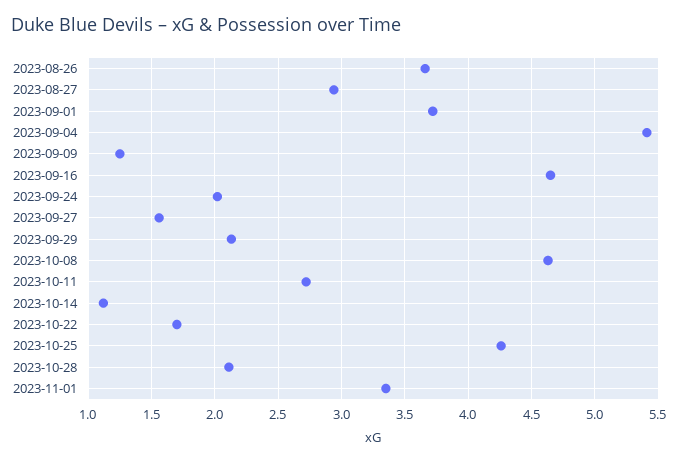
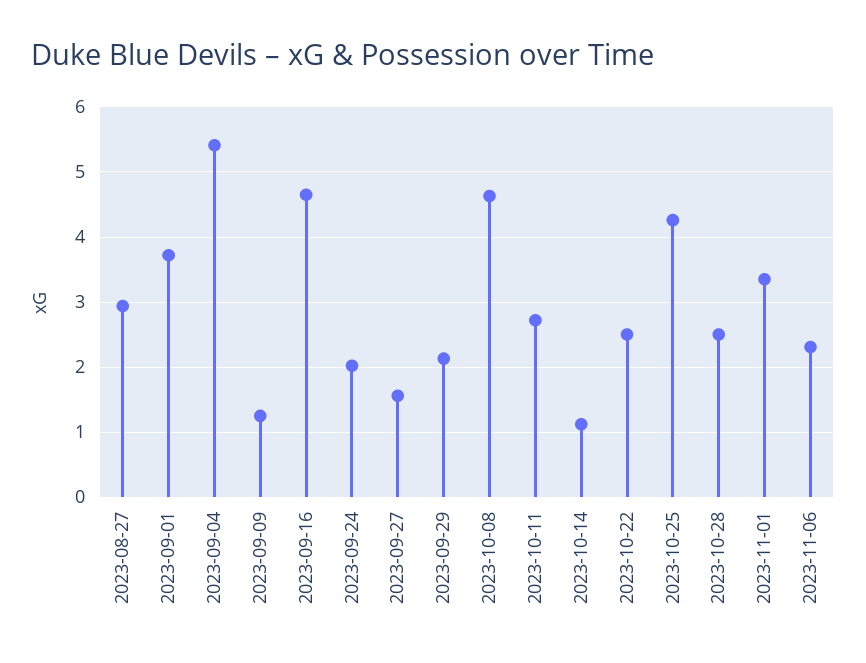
2023-08-26: 3.65 -> none
2023-10-22: 1.7 -> 2.5
2023-10-28: 2.1 -> 2.5
2023-11-06: none -> 2.3

